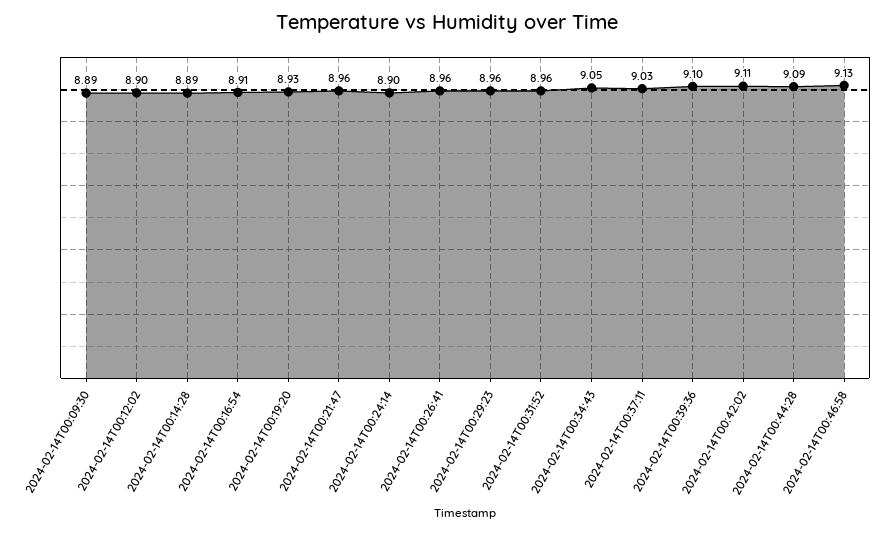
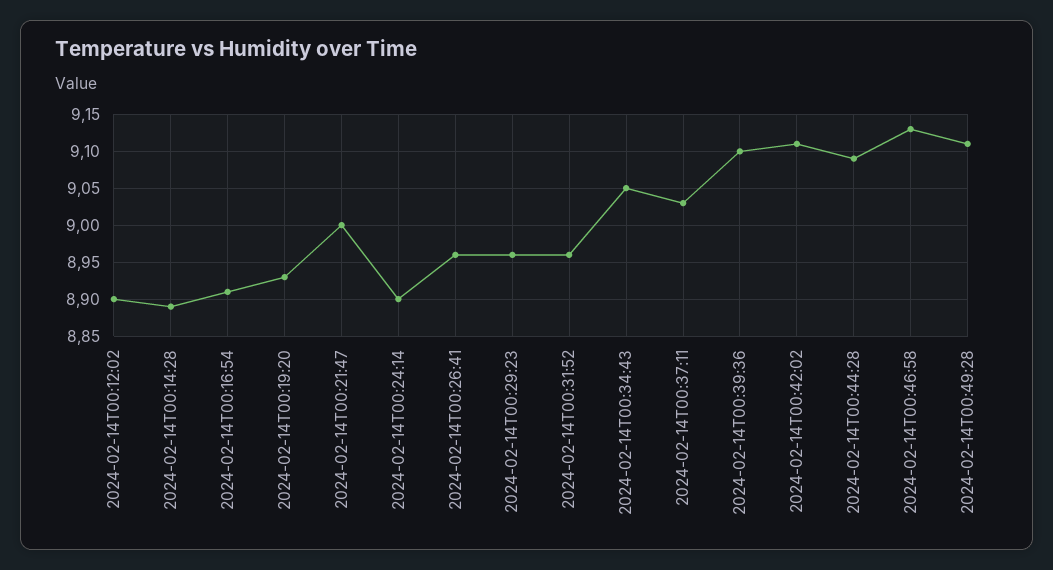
2024-02-14T00:09:30: 8.89 -> none
2024-02-14T00:21:47: 8.96 -> 9
2024-02-14T00:49:28: none -> 9.11

